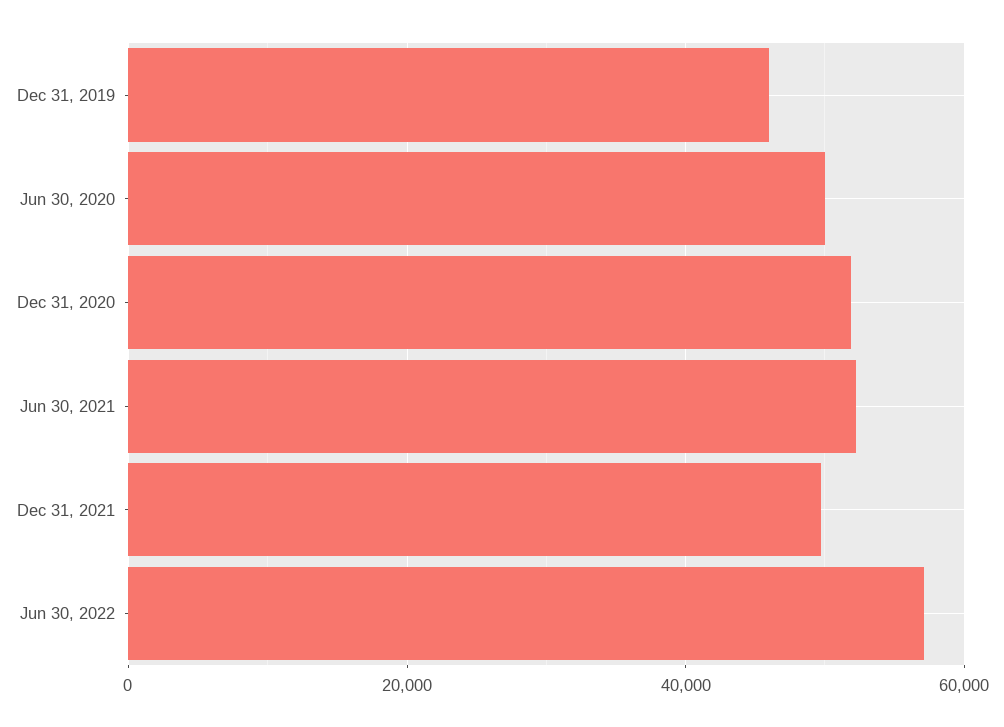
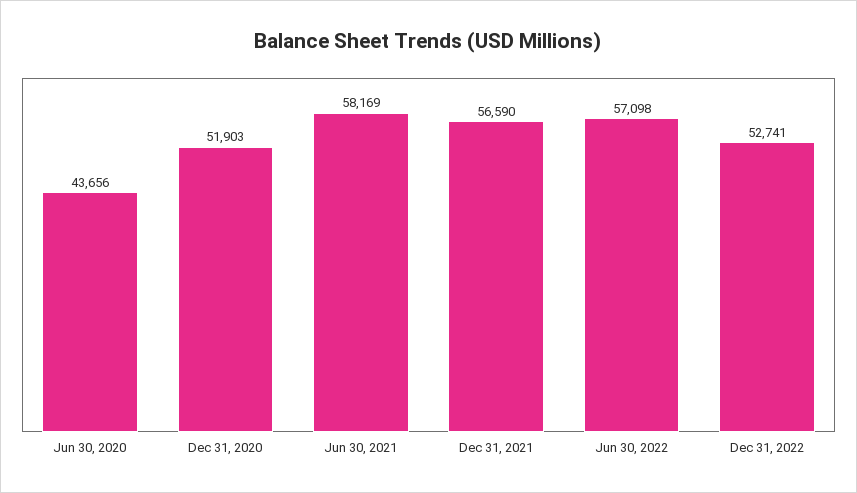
Dec 31, 2019: 46000 -> none
Jun 30, 2020: 50000 -> 43656
Jun 30, 2021: 52000 -> 58169
Dec 31, 2021: 50000 -> 56590
Dec 31, 2022: none -> 52741

